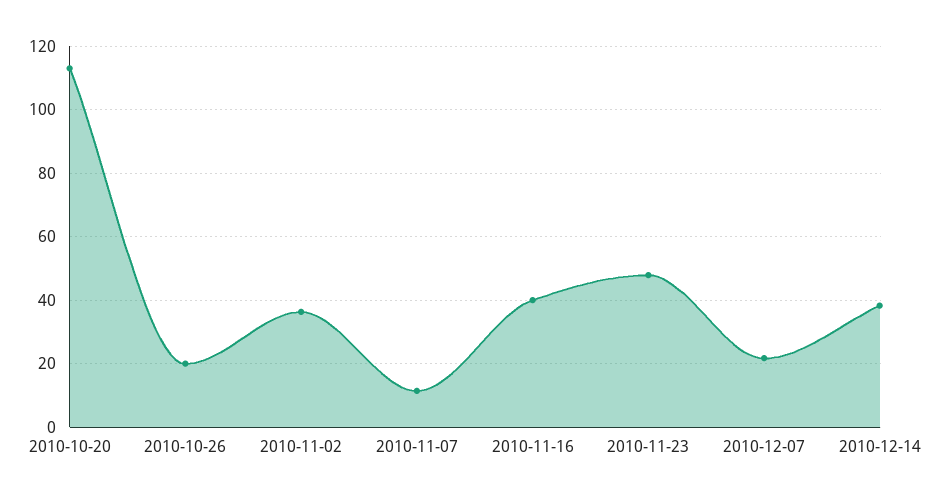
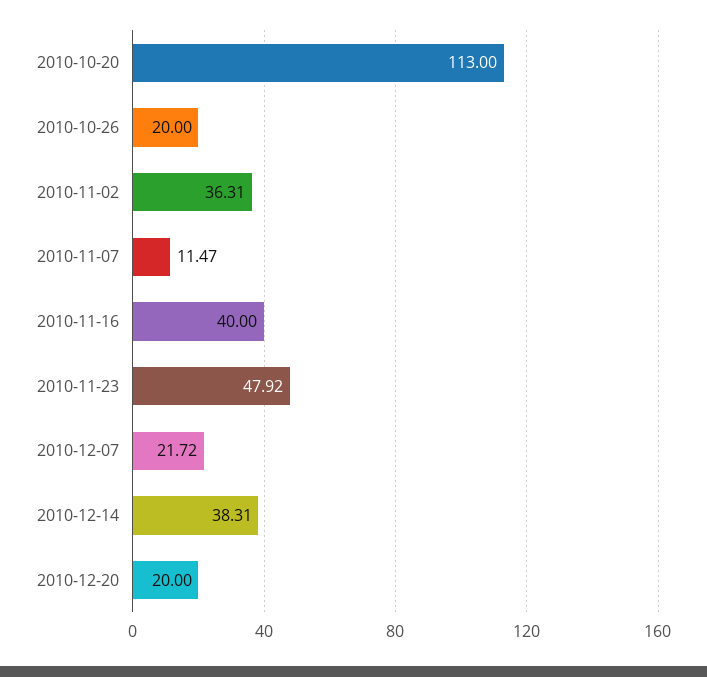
2010-12-20: none -> 20

